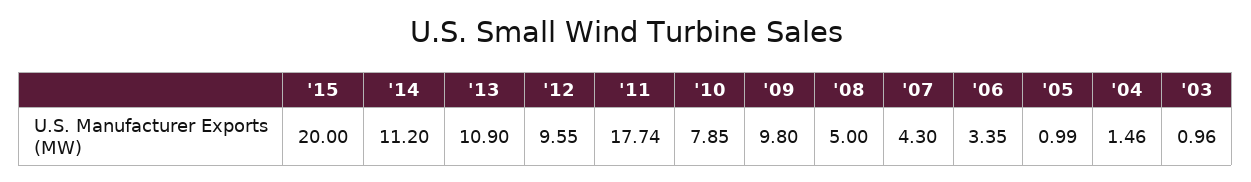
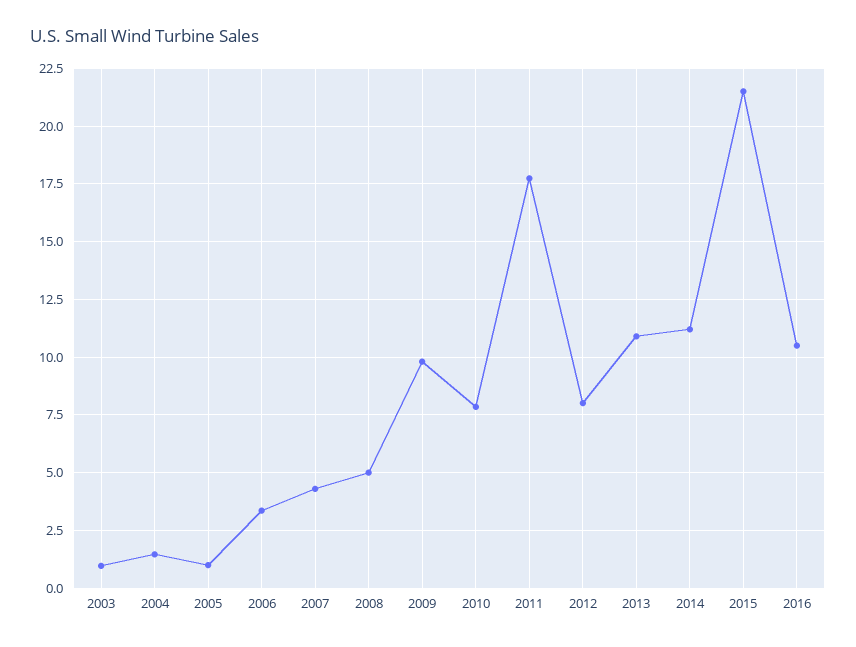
'15: 20 -> 21.5
'12: 9.55 -> 8
2016: none -> 10.5

